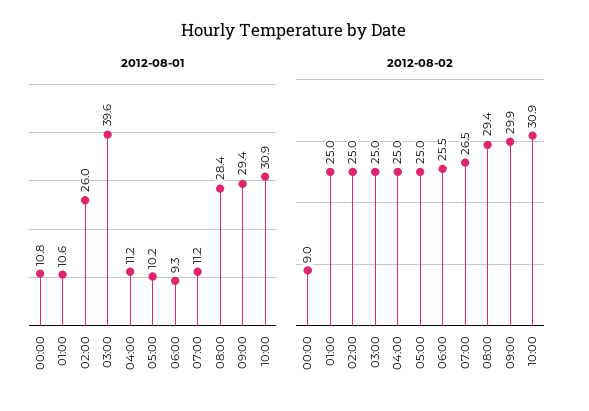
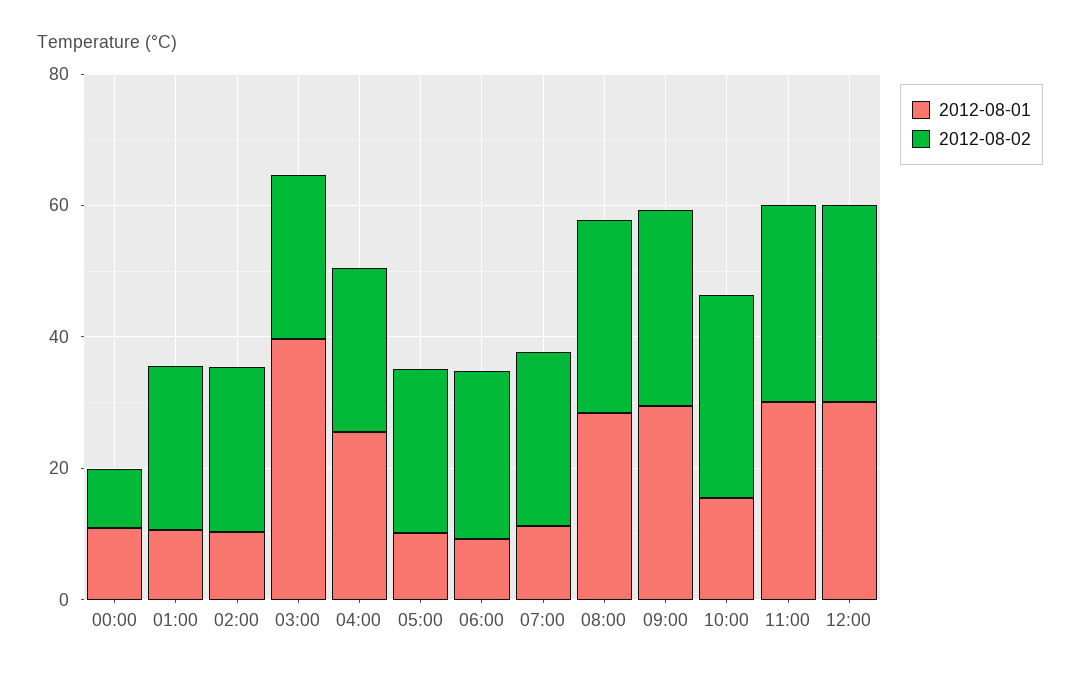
2012-08-01, 02:00: 26 -> 10
2012-08-01, 04:00: 11.2 -> 25
2012-08-01, 10:00: 30.9 -> 15
2012-08-01, 11:00: none -> 30
2012-08-02, 11:00: none -> 30
2012-08-01, 12:00: none -> 30
2012-08-02, 12:00: none -> 30

